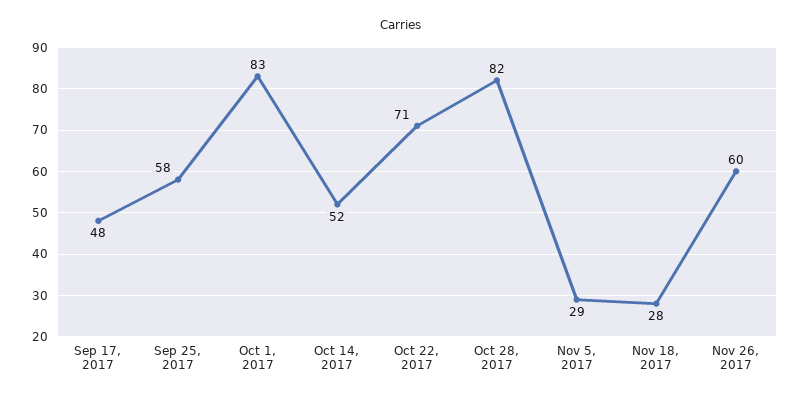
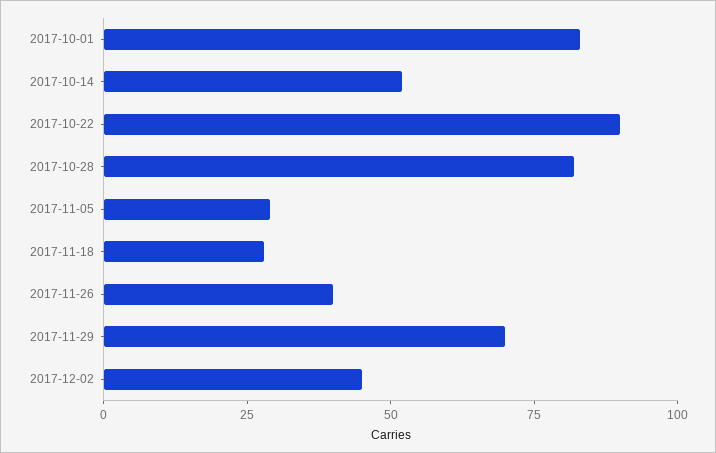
Sep 17, 2017: 48 -> none
Sep 25, 2017: 58 -> none
Oct 22, 2017: 71 -> 90
Nov 26, 2017: 60 -> 40
2017-11-29: none -> 70
2017-12-02: none -> 45

